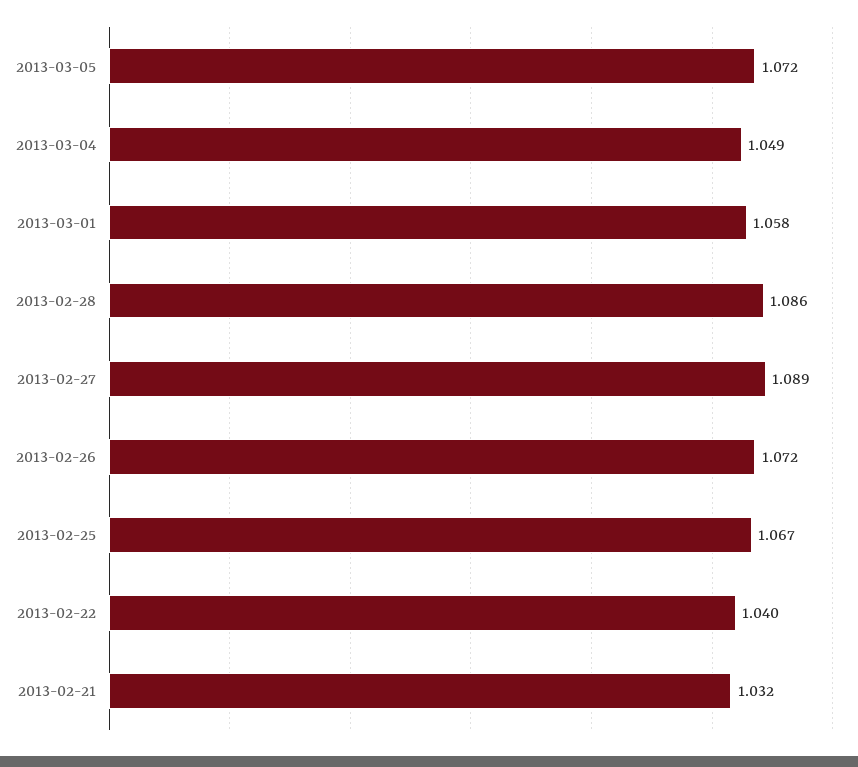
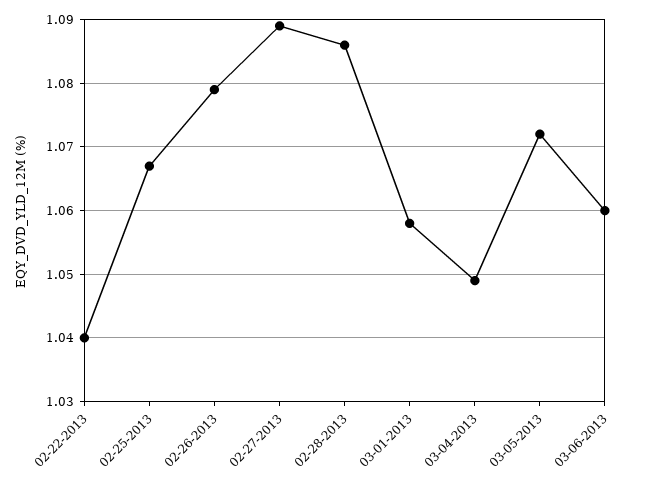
2013-02-26: 1.072 -> 1.079
2013-02-21: 1.032 -> none
03-06-2013: none -> 1.06

